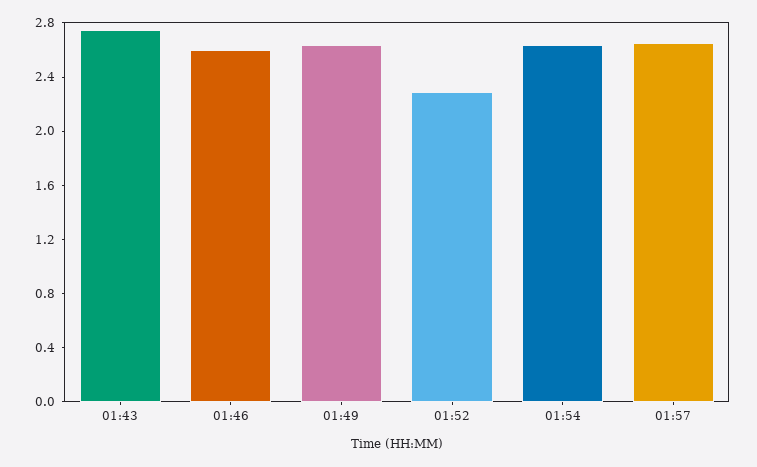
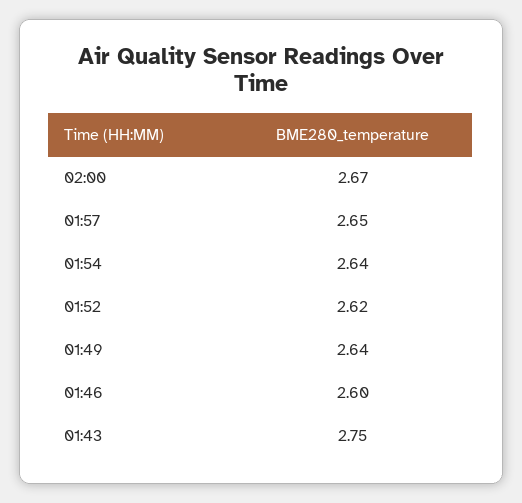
01:52: 2.3 -> 2.62
02:00: none -> 2.67

